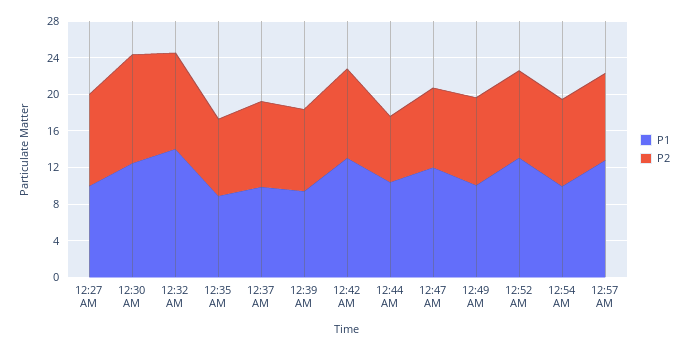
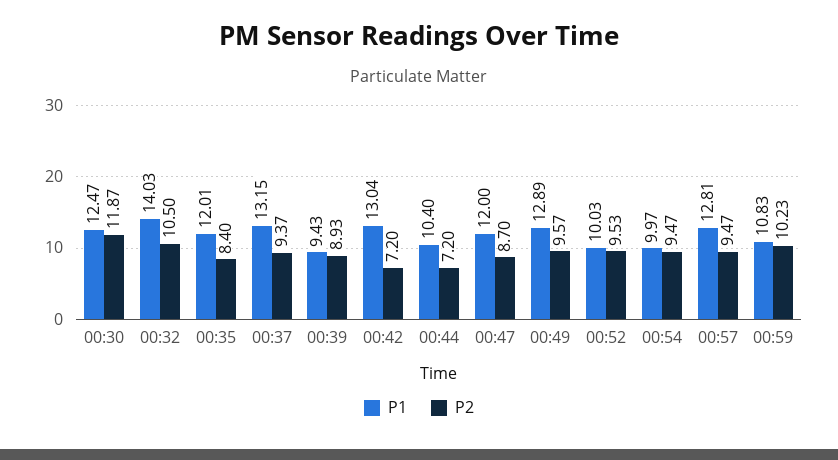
P1, 12:27 AM: 10 -> none
P2, 12:27 AM: 10 -> none
P1, 12:35 AM: 9 -> 12.01
P1, 12:37 AM: 10 -> 13.15
P2, 12:42 AM: 10 -> 7.2
P1, 12:49 AM: 10 -> 12.89
P1, 12:52 AM: 13 -> 10.03
P1, 00:59: none -> 10.83
P2, 00:59: none -> 10.23

